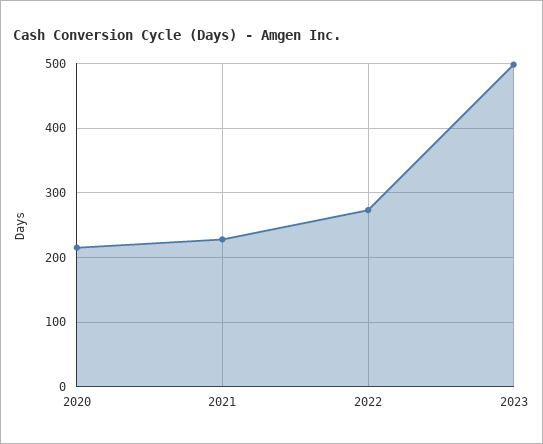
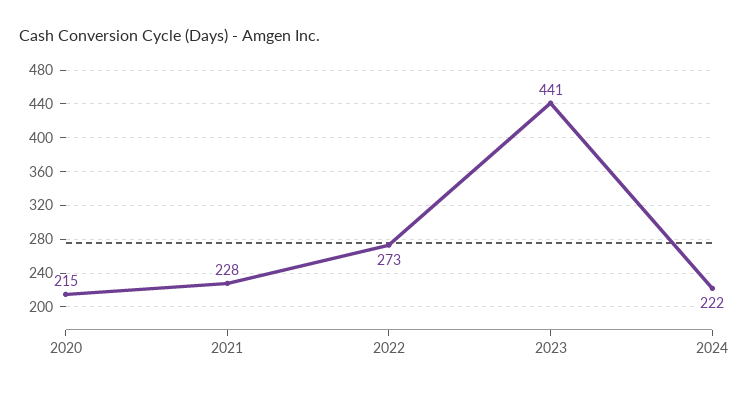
2023: 500 -> 441
2024: none -> 222

